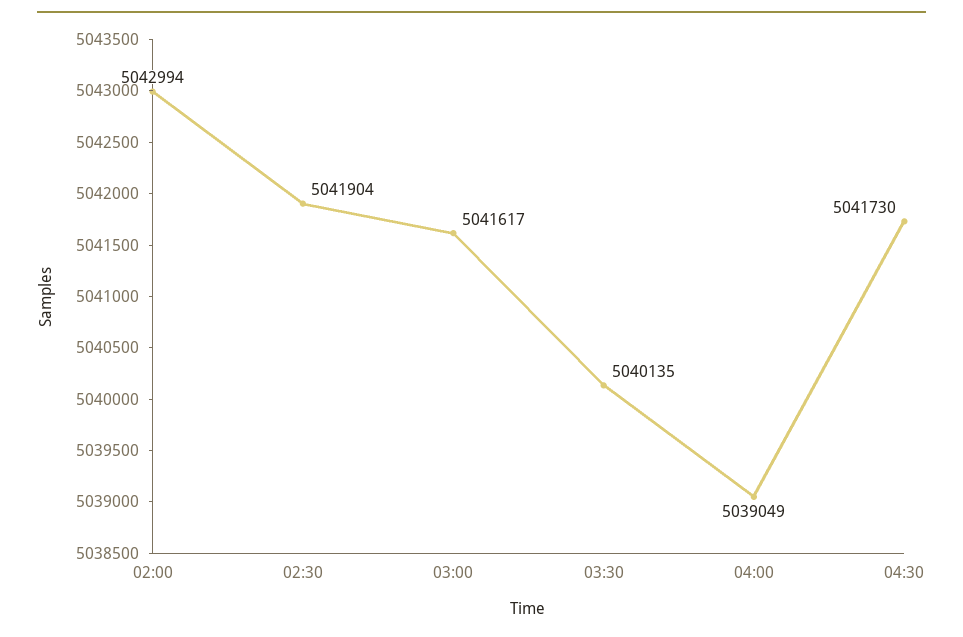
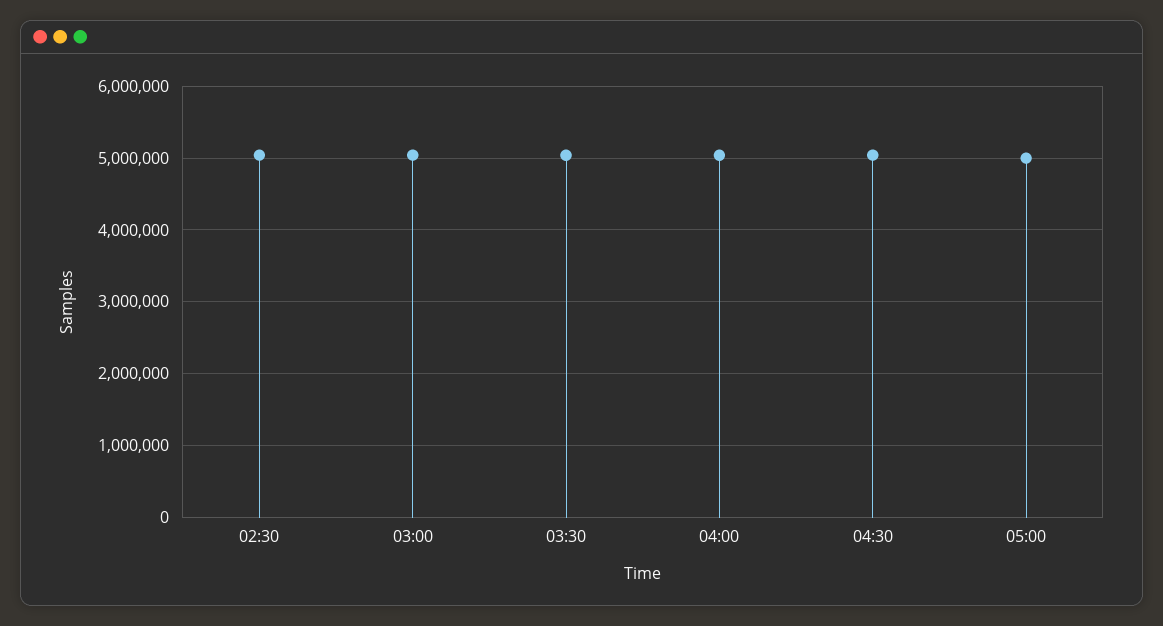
02:00: 5042994 -> none
05:00: none -> 5000000

